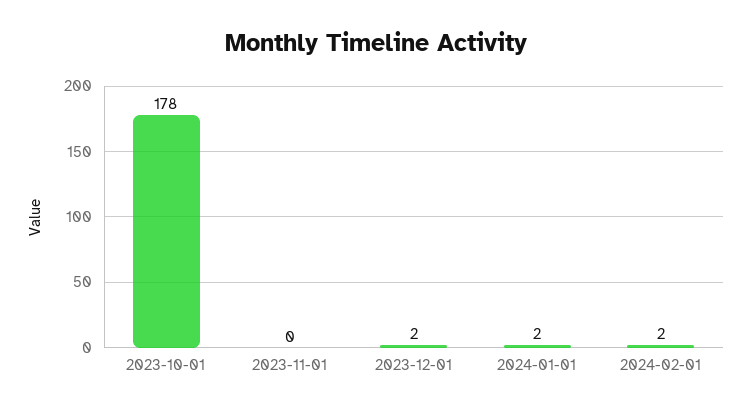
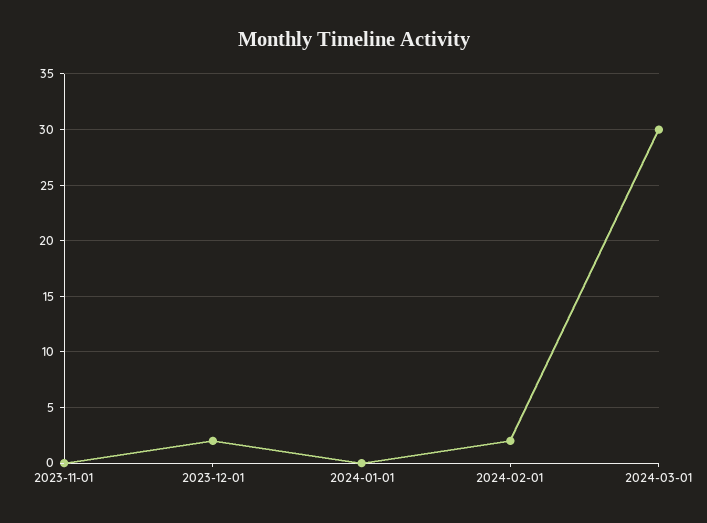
2023-10-01: 178 -> none
2024-01-01: 2 -> 0
2024-03-01: none -> 30

